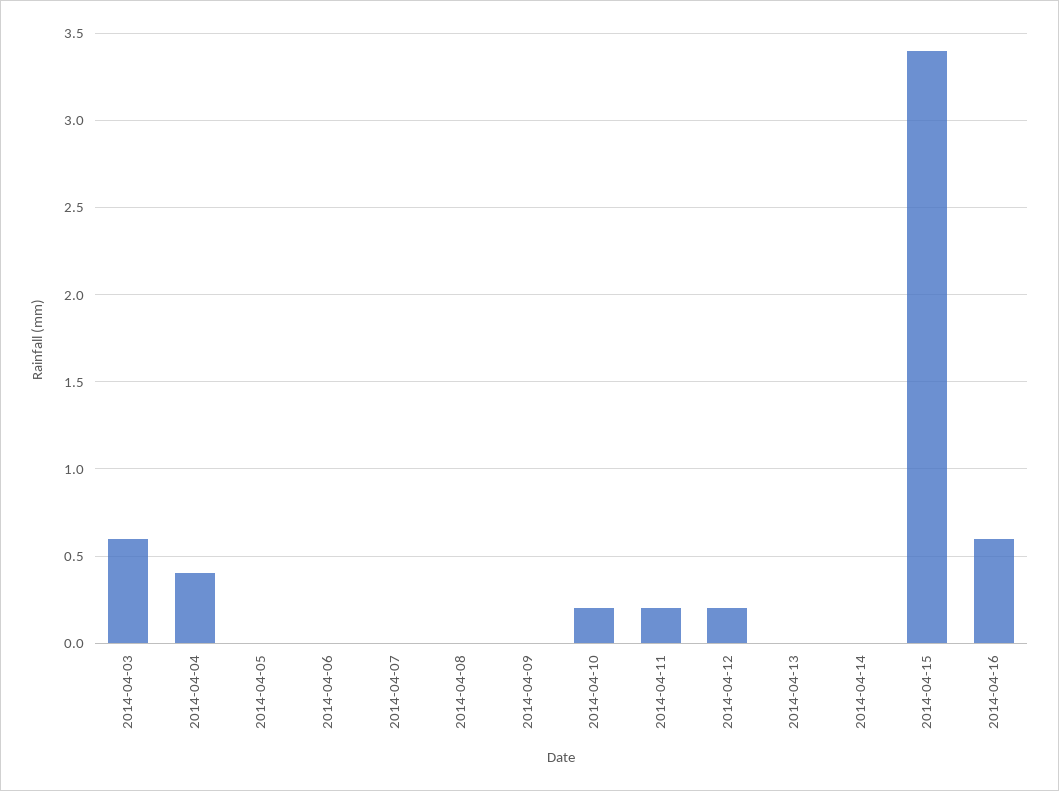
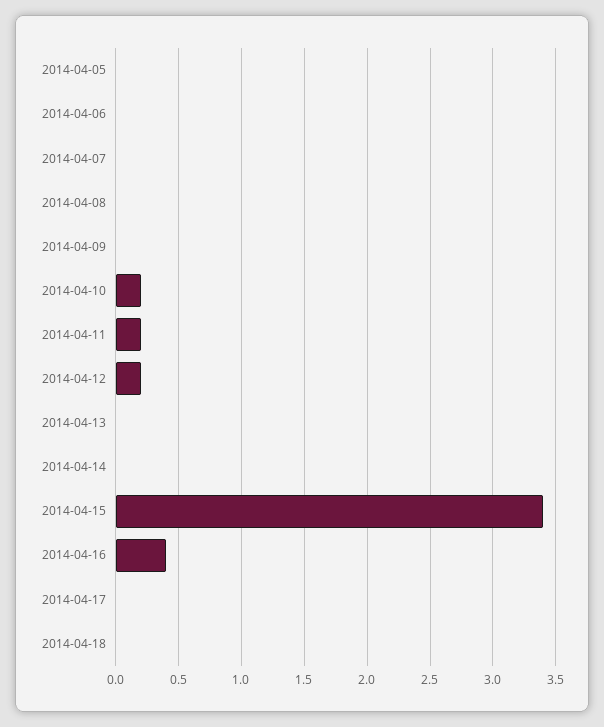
2014-04-03: 0.6 -> none
2014-04-04: 0.4 -> none
2014-04-16: 0.6 -> 0.4
2014-04-17: none -> 0
2014-04-18: none -> 0

